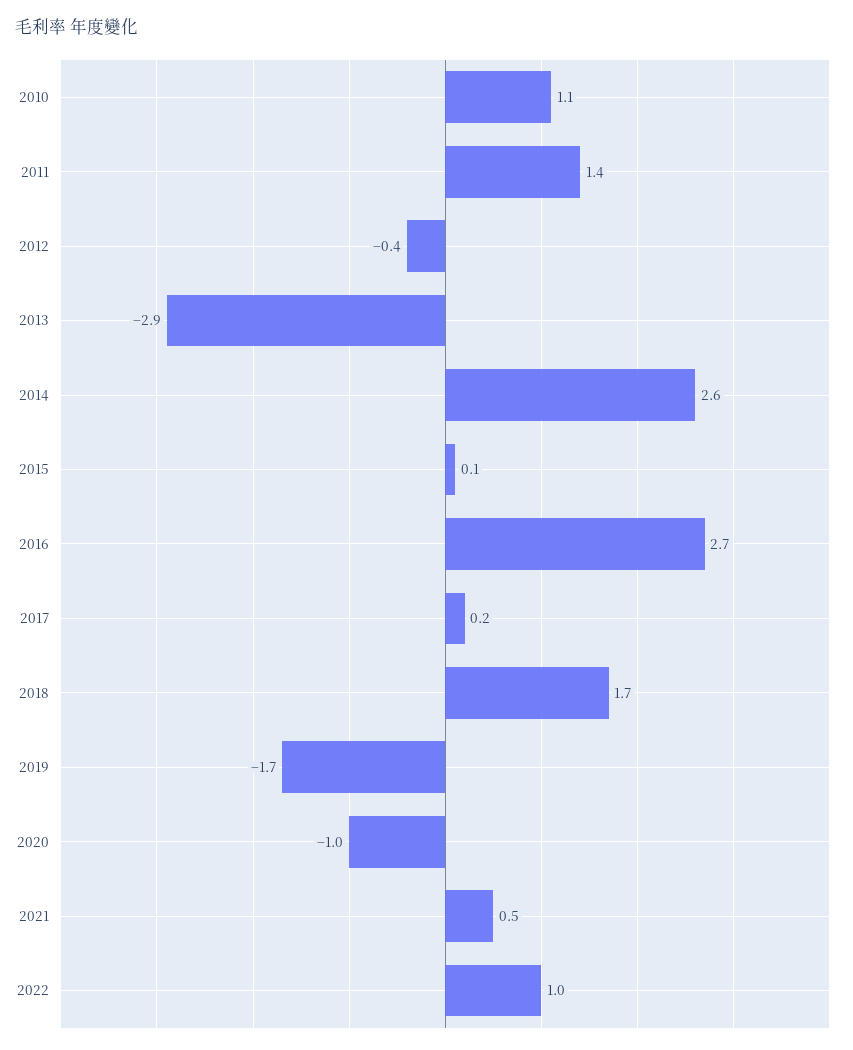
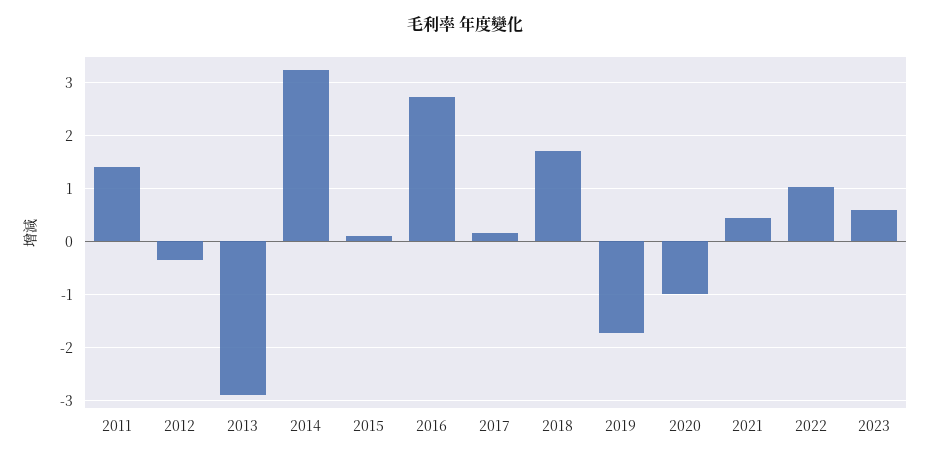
2010: 1.1 -> none
2014: 2.6 -> 3.2
2023: none -> 0.6

